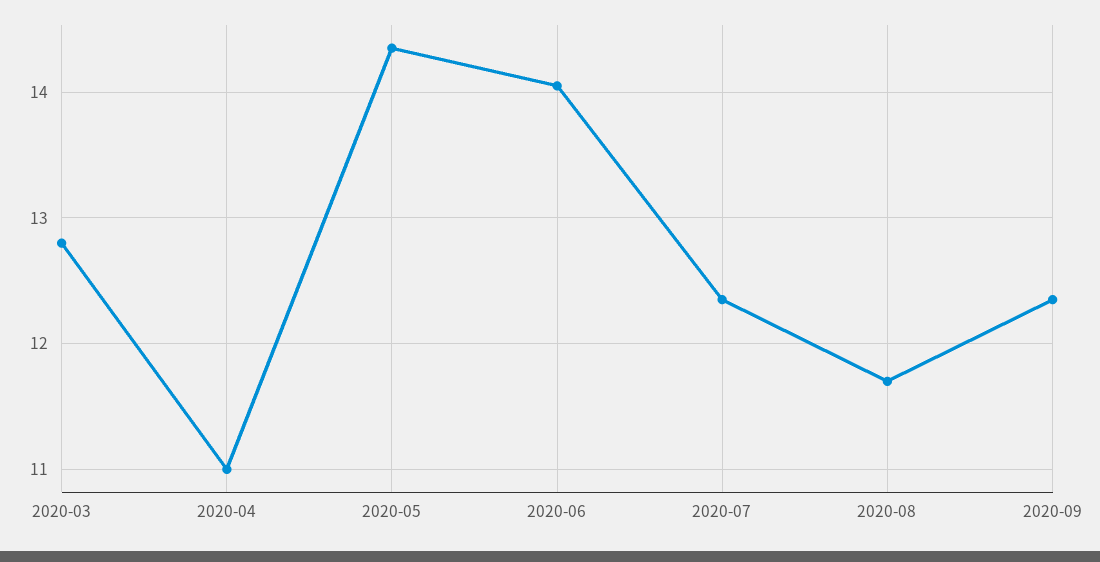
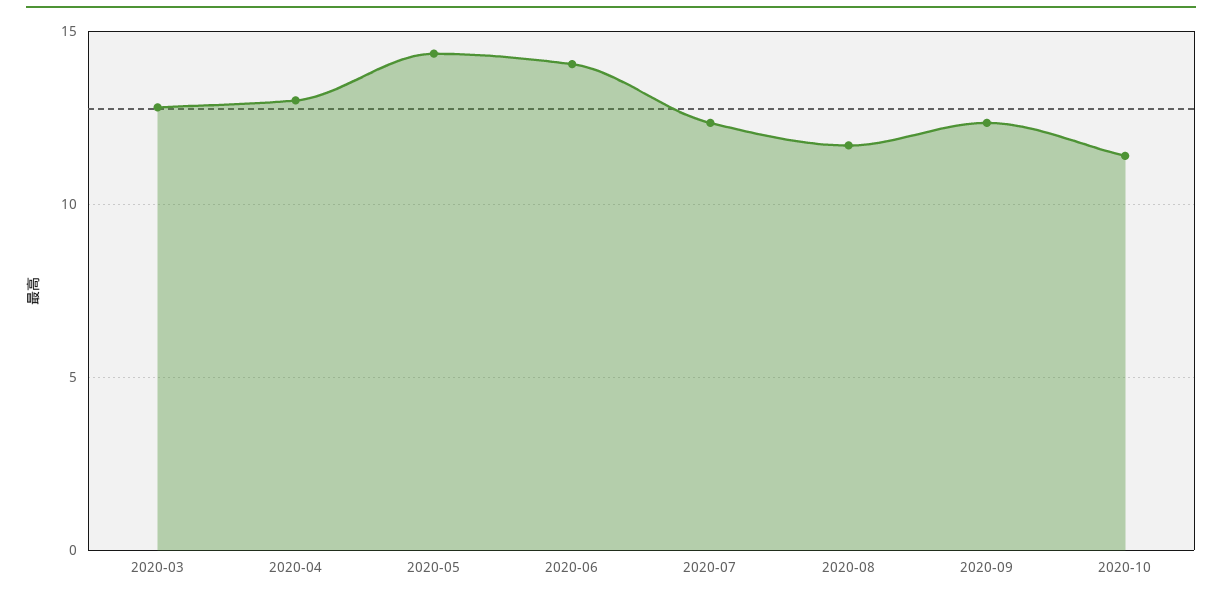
2020-04: 11 -> 13
2020-10: none -> 11.5

